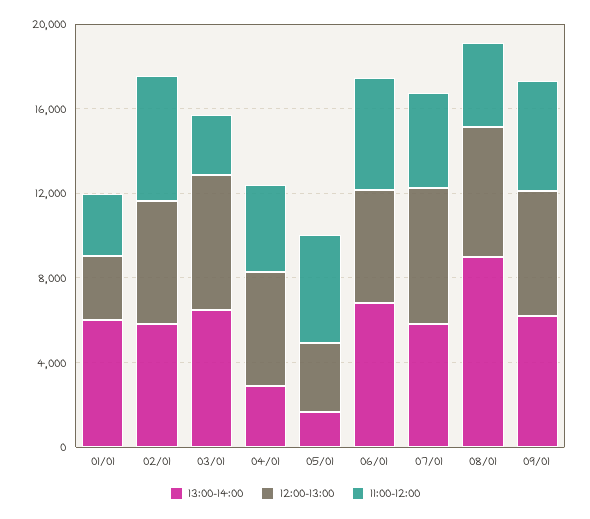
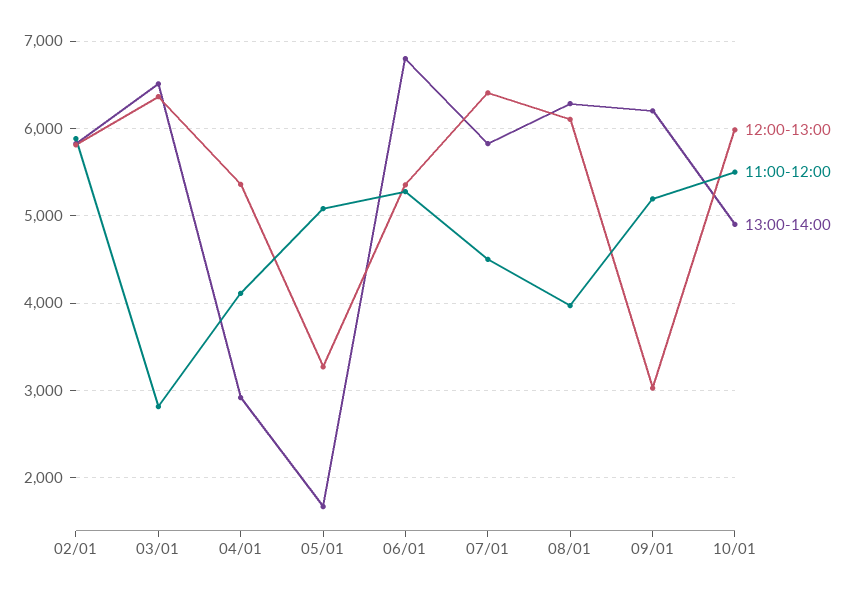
13:00-14:00, 01/01: 6000 -> none
12:00-13:00, 01/01: 3000 -> none
11:00-12:00, 01/01: 3000 -> none
13:00-14:00, 08/01: 9000 -> 6300
12:00-13:00, 09/01: 6000 -> 3000
12:00-13:00, 10/01: none -> 6000
11:00-12:00, 10/01: none -> 5500
13:00-14:00, 10/01: none -> 4900

